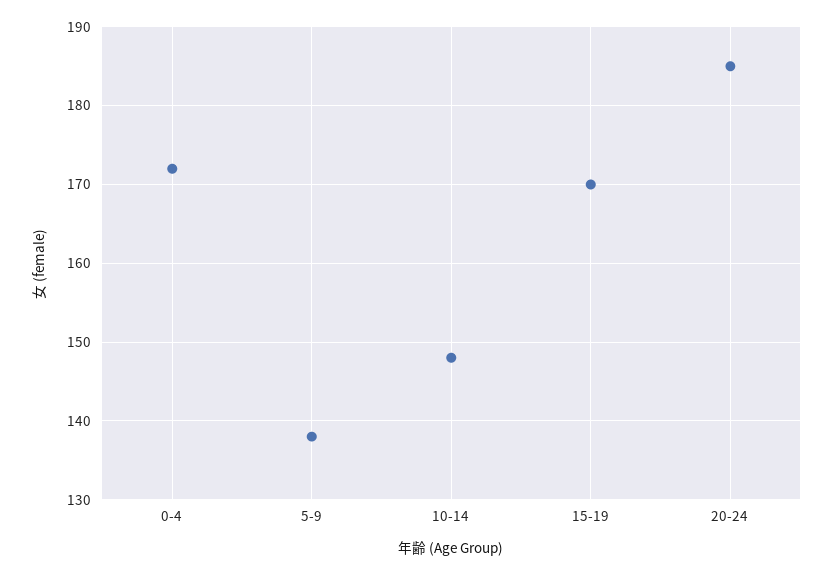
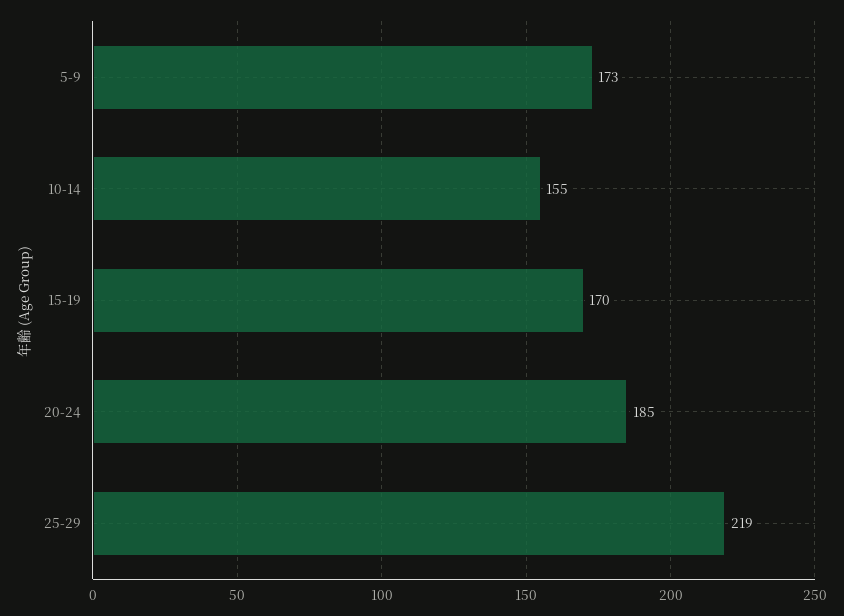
0-4: 172 -> none
5-9: 138 -> 173
10-14: 148 -> 155
25-29: none -> 219

